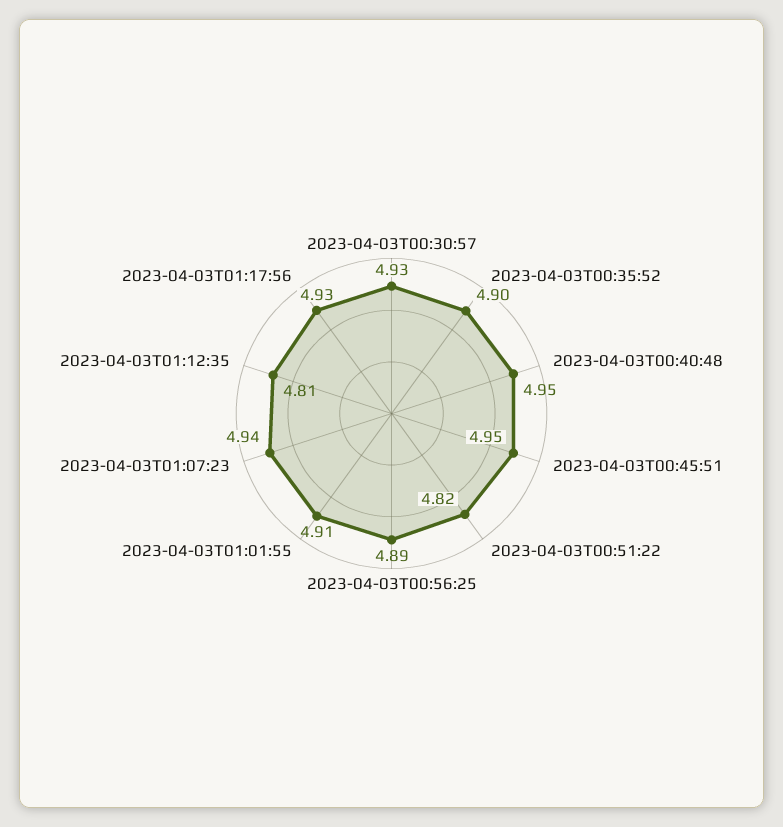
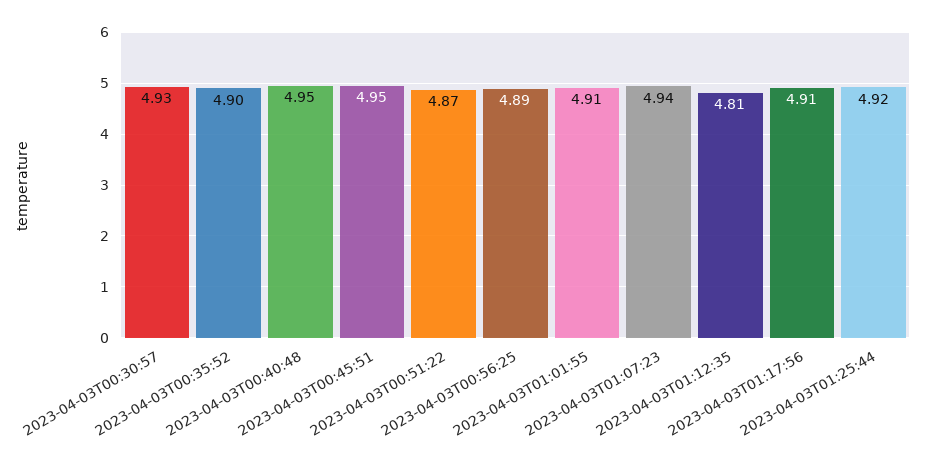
2023-04-03T00:51:22: 4.82 -> 4.87
2023-04-03T01:17:56: 4.93 -> 4.91
2023-04-03T01:25:44: none -> 4.92

